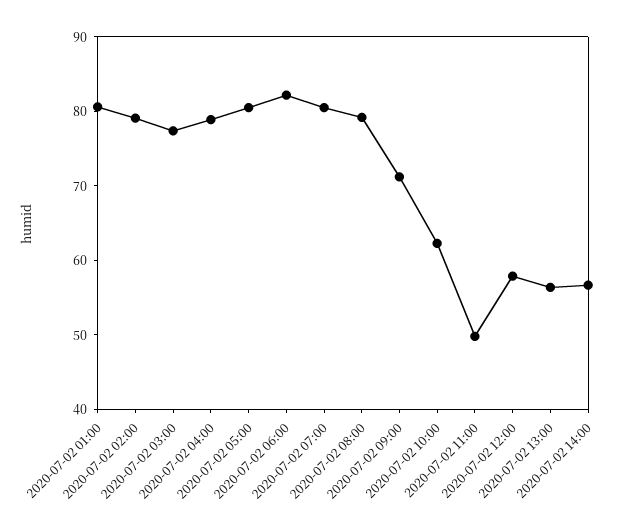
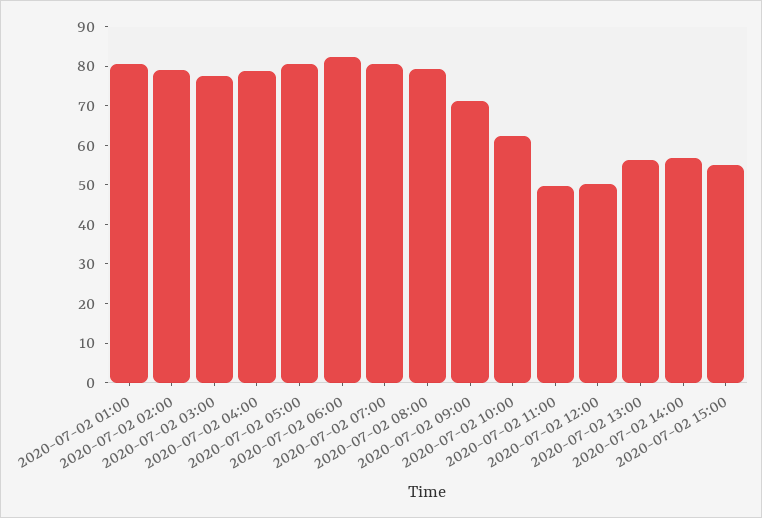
2020-07-02 12:00: 58 -> 50
2020-07-02 15:00: none -> 55

